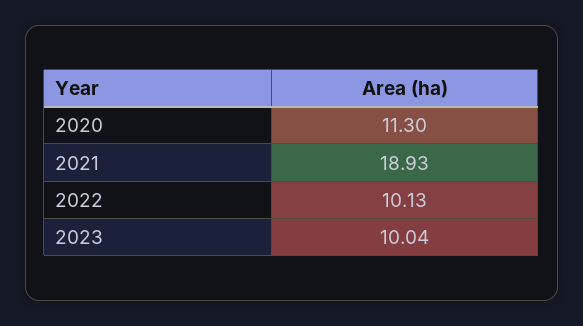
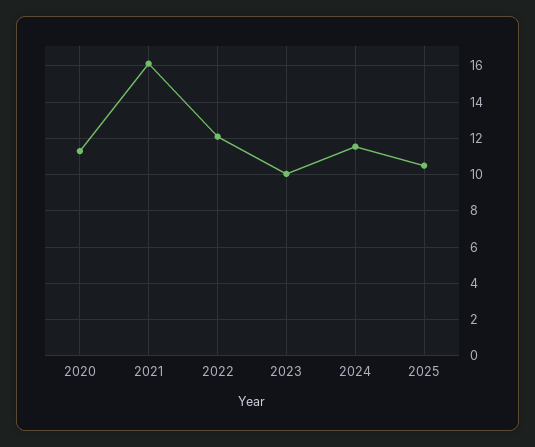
2021: 18.93 -> 16
2022: 10.13 -> 12
2024: none -> 11.5
2025: none -> 10.5

